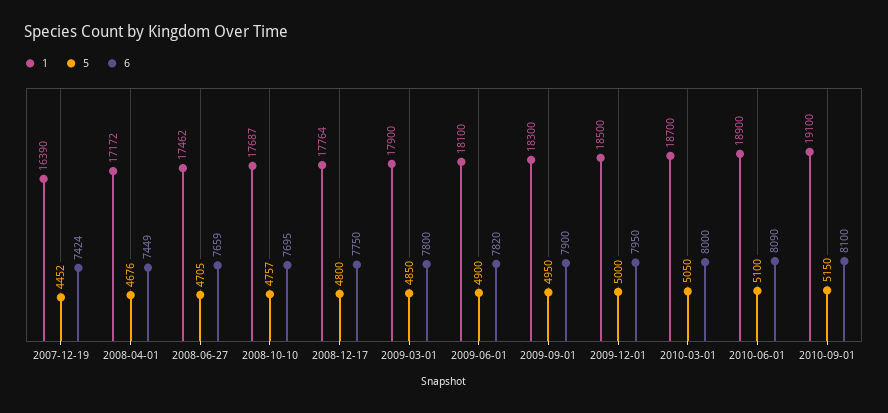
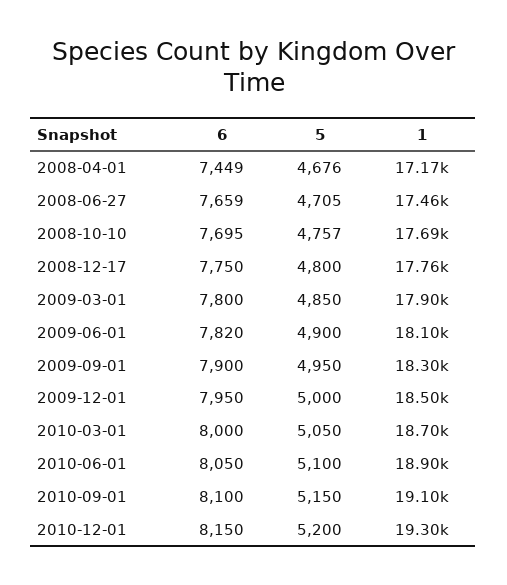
1, 2007-12-19: 16390 -> none
5, 2007-12-19: 4452 -> none
6, 2007-12-19: 7424 -> none
6, 2010-06-01: 8090 -> 8050
6, 2010-12-01: none -> 8150
5, 2010-12-01: none -> 5200
1, 2010-12-01: none -> 19300

